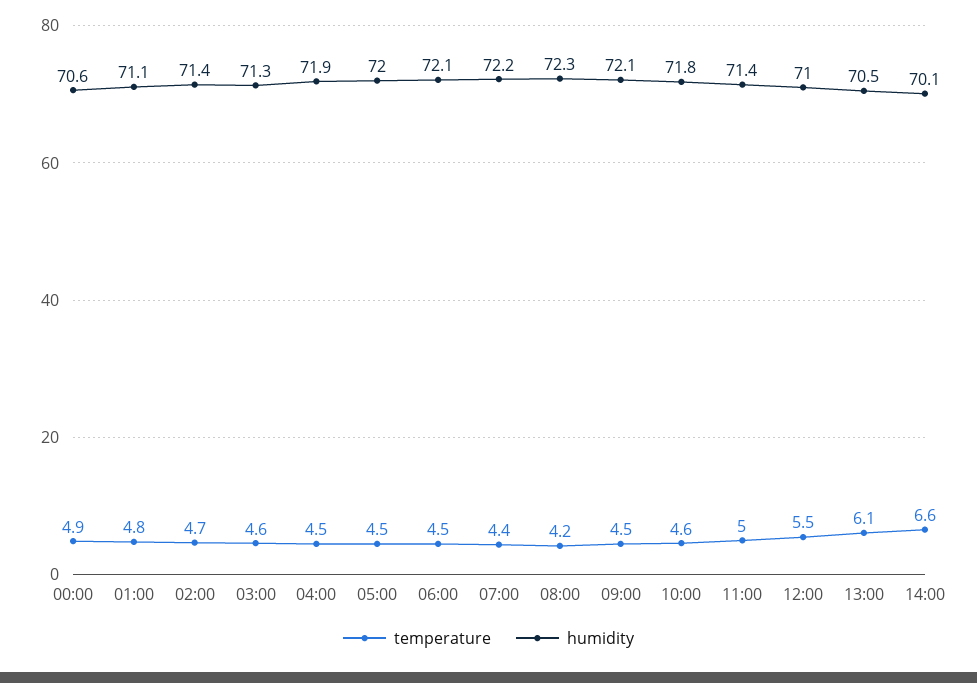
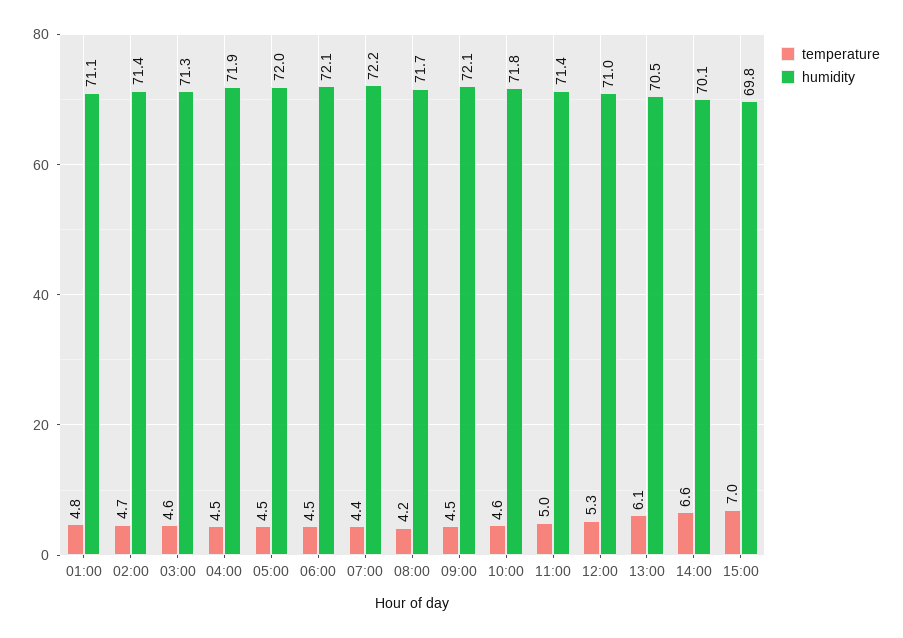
temperature, 00:00: 4.9 -> none
humidity, 00:00: 70.6 -> none
humidity, 08:00: 72.3 -> 71.7
temperature, 12:00: 5.5 -> 5.3
temperature, 15:00: none -> 7
humidity, 15:00: none -> 69.8

